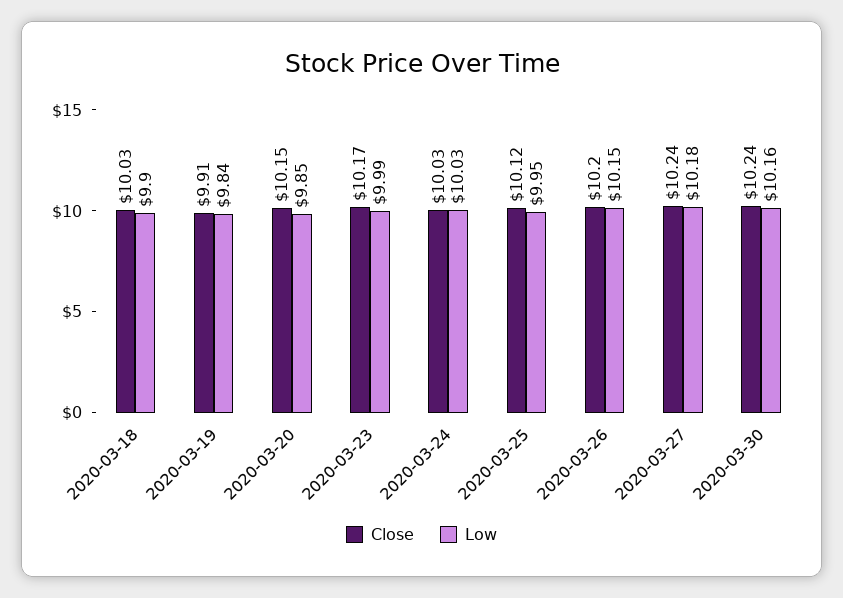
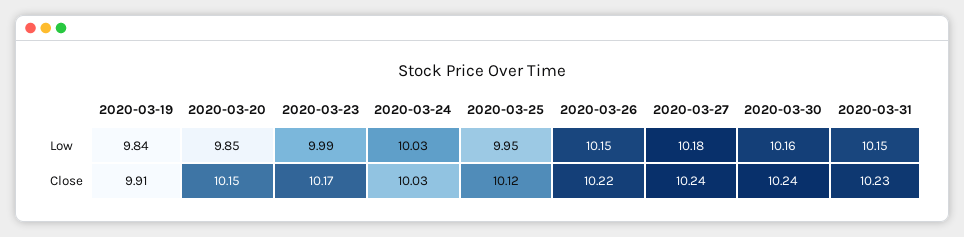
Close, 2020-03-18: 10.03 -> none
Low, 2020-03-18: 9.9 -> none
Close, 2020-03-26: 10.2 -> 10.22
Low, 2020-03-31: none -> 10.15
Close, 2020-03-31: none -> 10.23

